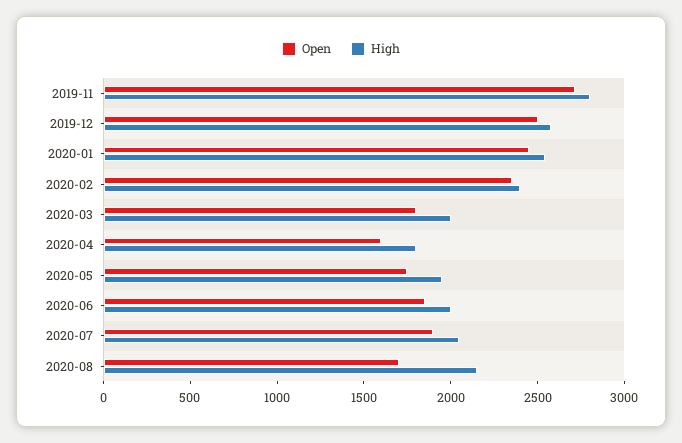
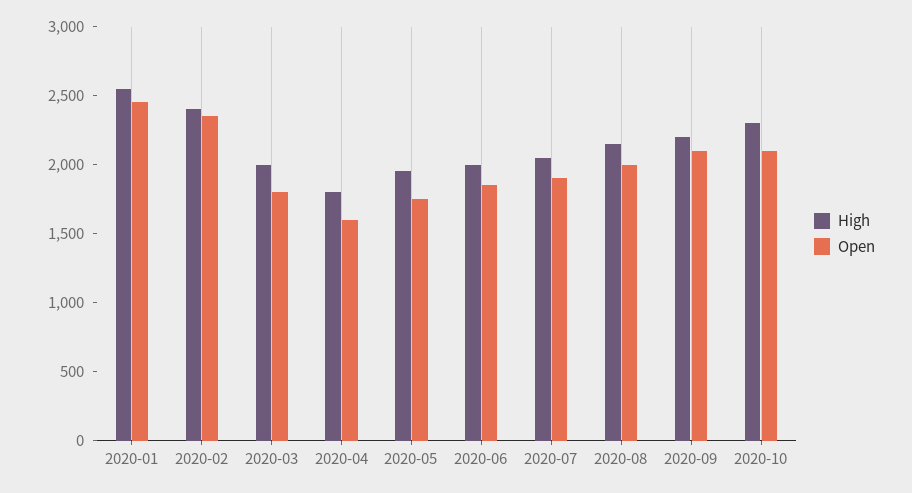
Open, 2019-11: 2700 -> none
High, 2019-11: 2800 -> none
Open, 2019-12: 2500 -> none
High, 2019-12: 2600 -> none
Open, 2020-08: 1700 -> 2000
High, 2020-09: none -> 2200
Open, 2020-09: none -> 2100
High, 2020-10: none -> 2300
Open, 2020-10: none -> 2100

